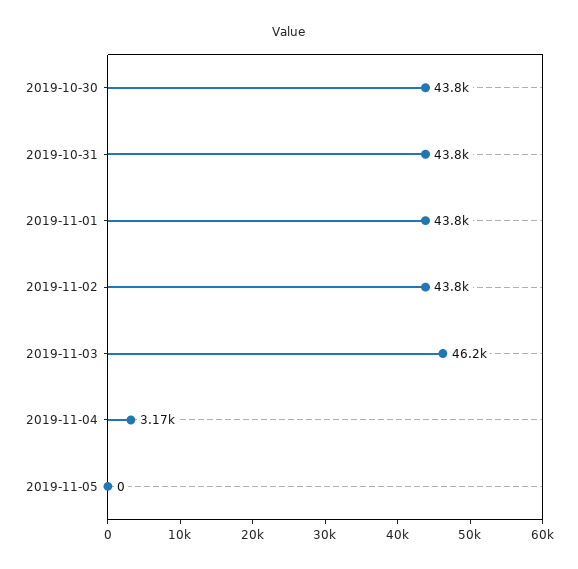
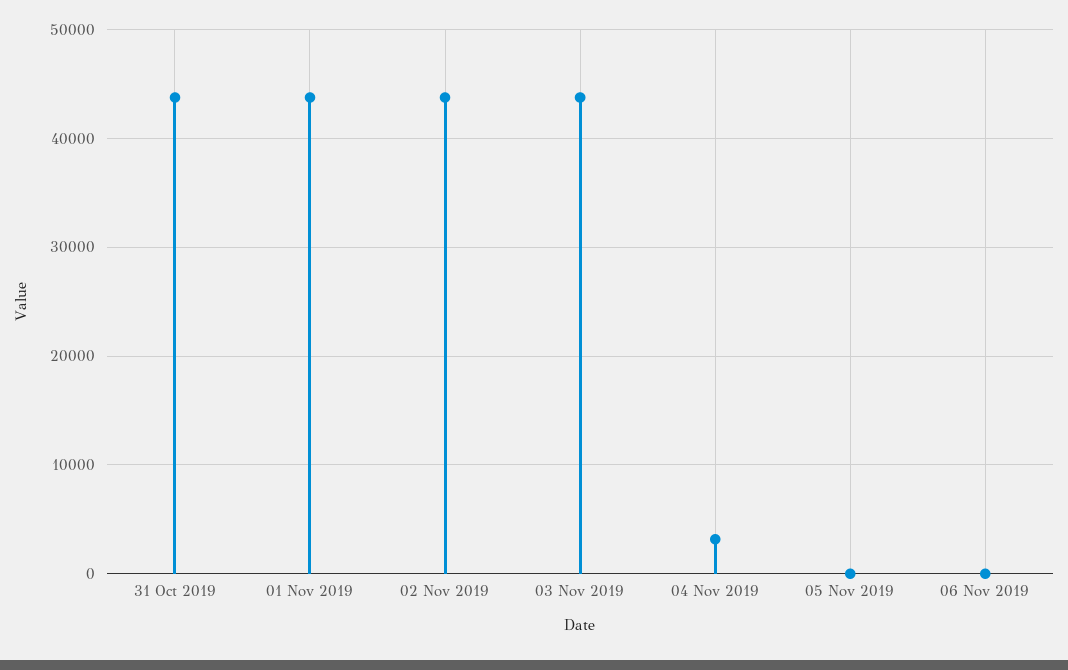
2019-10-30: 43800 -> none
2019-11-03: 46200 -> 44000
06 Nov 2019: none -> 0

